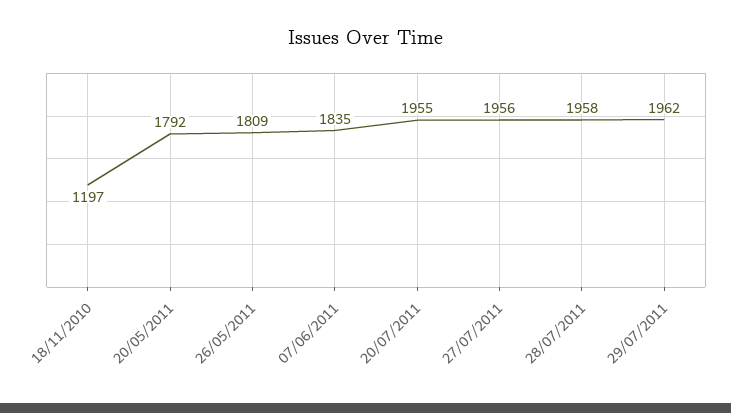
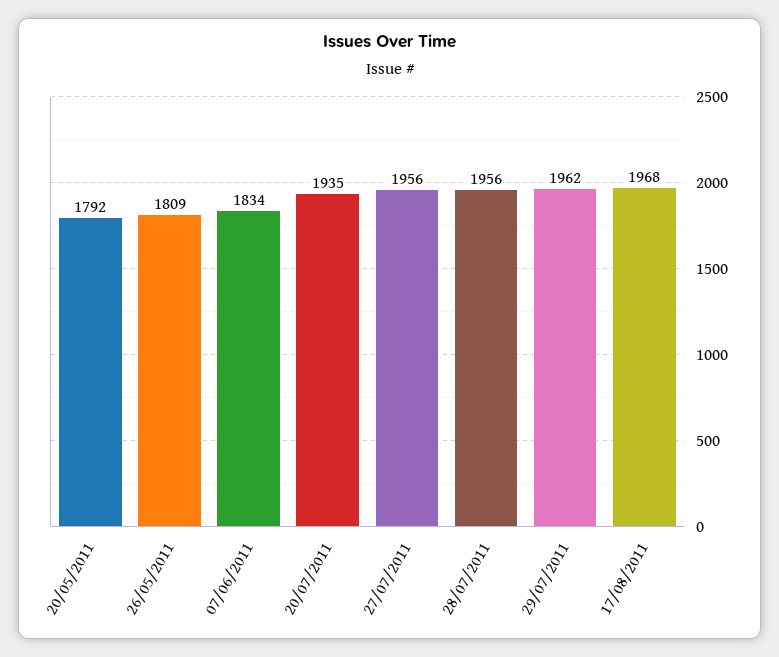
18/11/2010: 1197 -> none
07/06/2011: 1835 -> 1834
20/07/2011: 1955 -> 1935
28/07/2011: 1958 -> 1956
17/08/2011: none -> 1968

